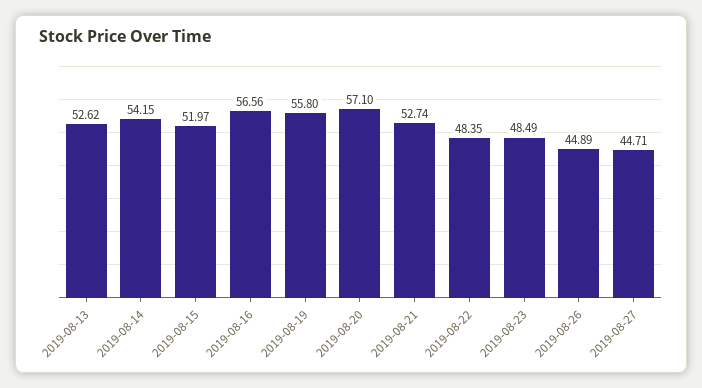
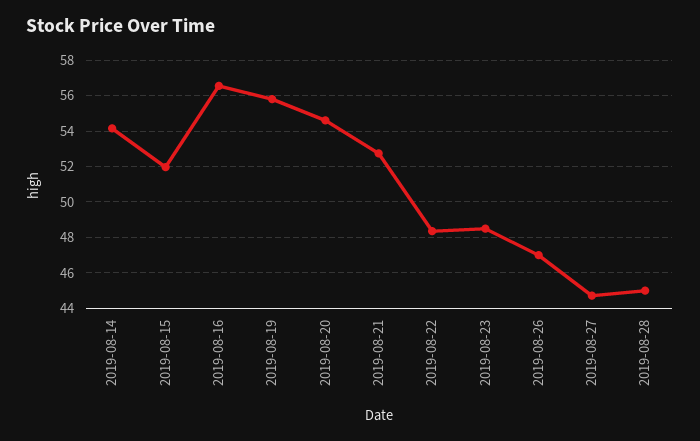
2019-08-13: 52.62 -> none
2019-08-20: 57.1 -> 54.5
2019-08-26: 44.89 -> 47
2019-08-28: none -> 45

